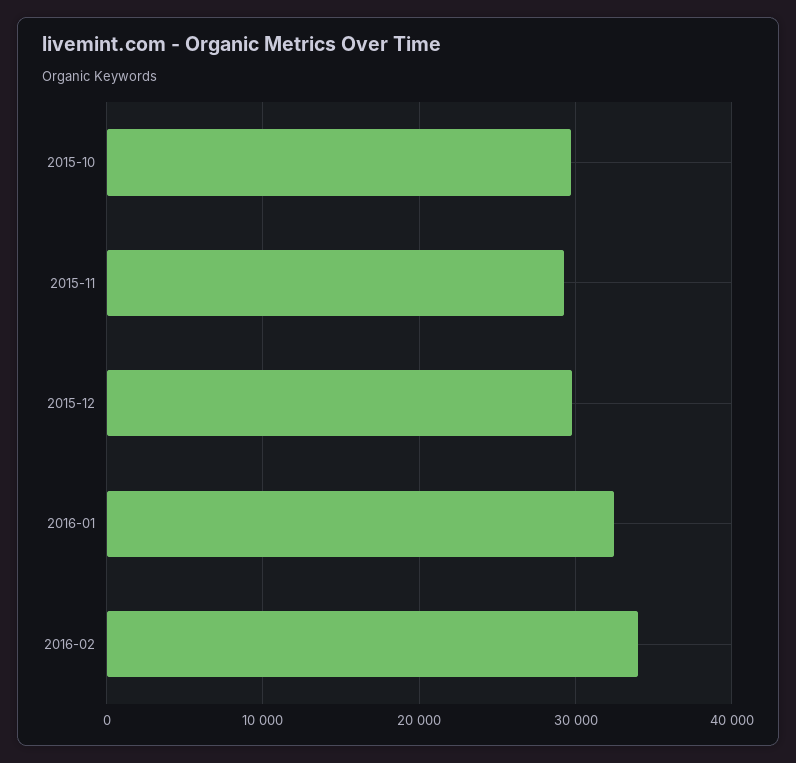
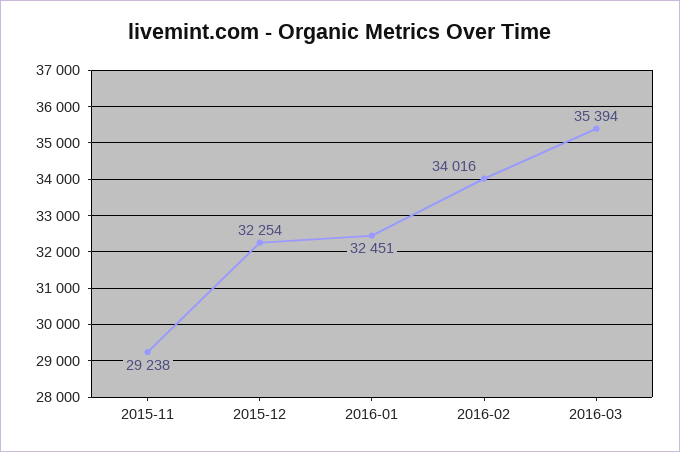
2015-10: 30000 -> none
2015-12: 30000 -> 32254
2016-03: none -> 35394

